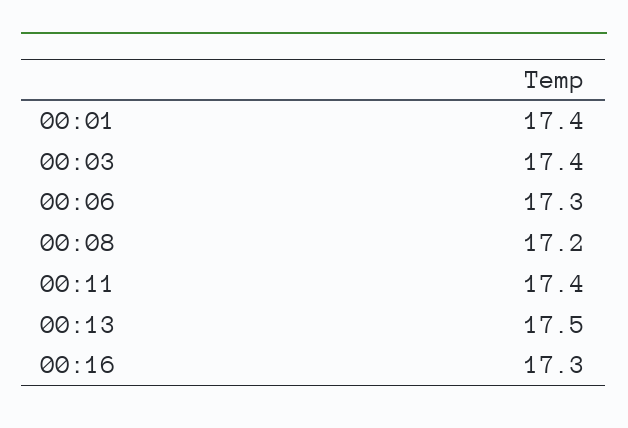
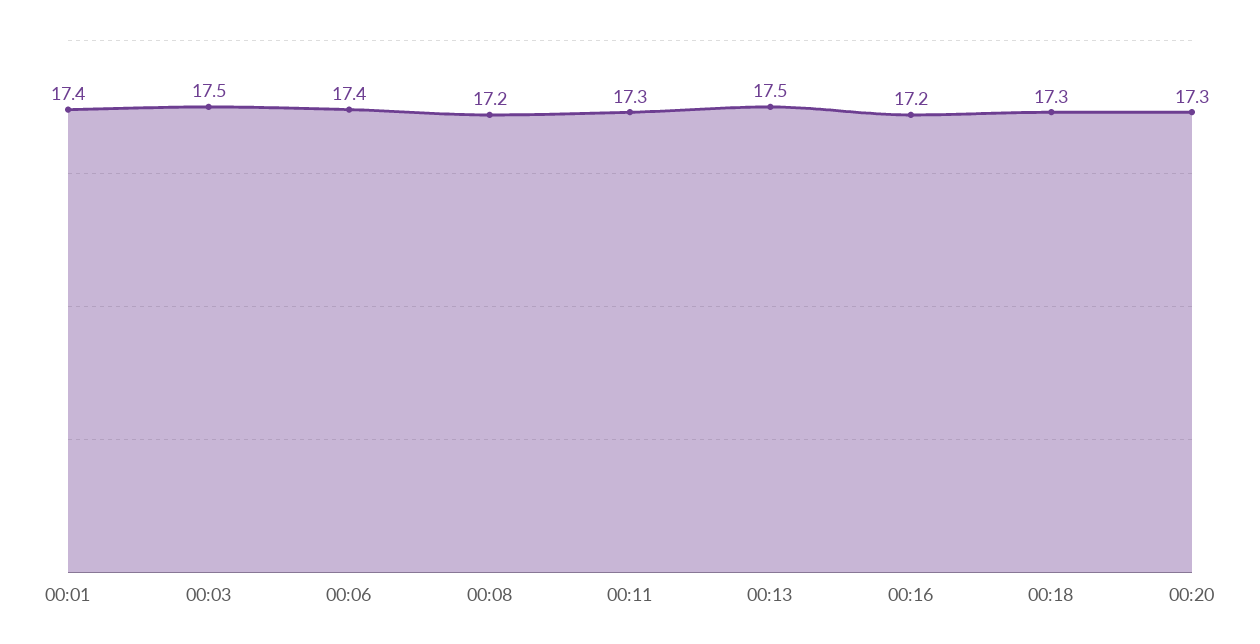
00:03: 17.4 -> 17.5
00:06: 17.3 -> 17.4
00:11: 17.4 -> 17.3
00:16: 17.3 -> 17.2
00:18: none -> 17.3
00:20: none -> 17.3

